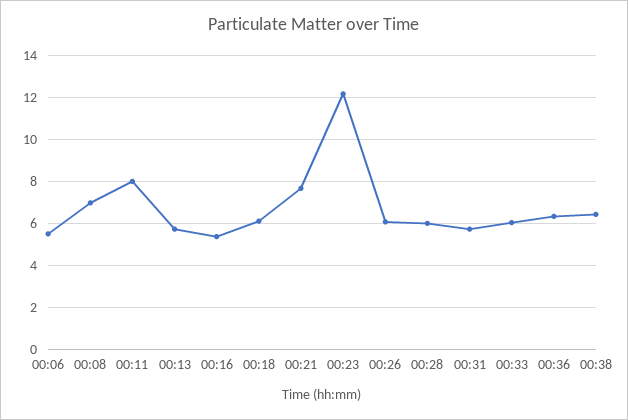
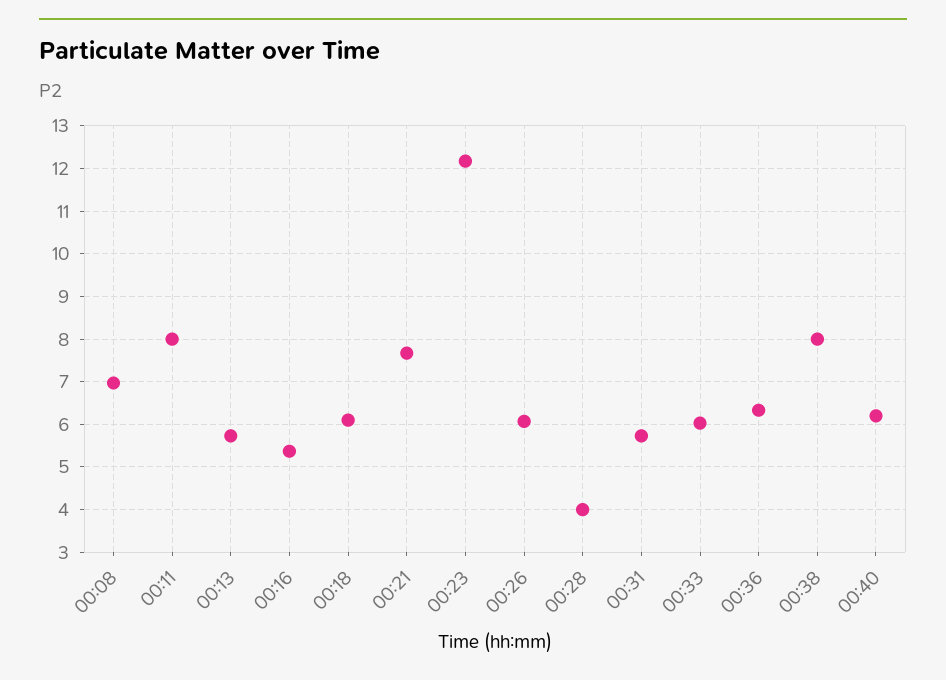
00:06: 5.5 -> none
00:28: 6 -> 4
00:38: 6.5 -> 8
00:40: none -> 6.2

